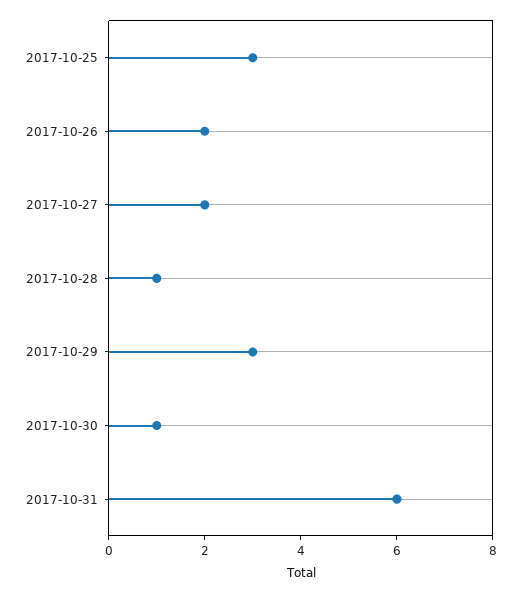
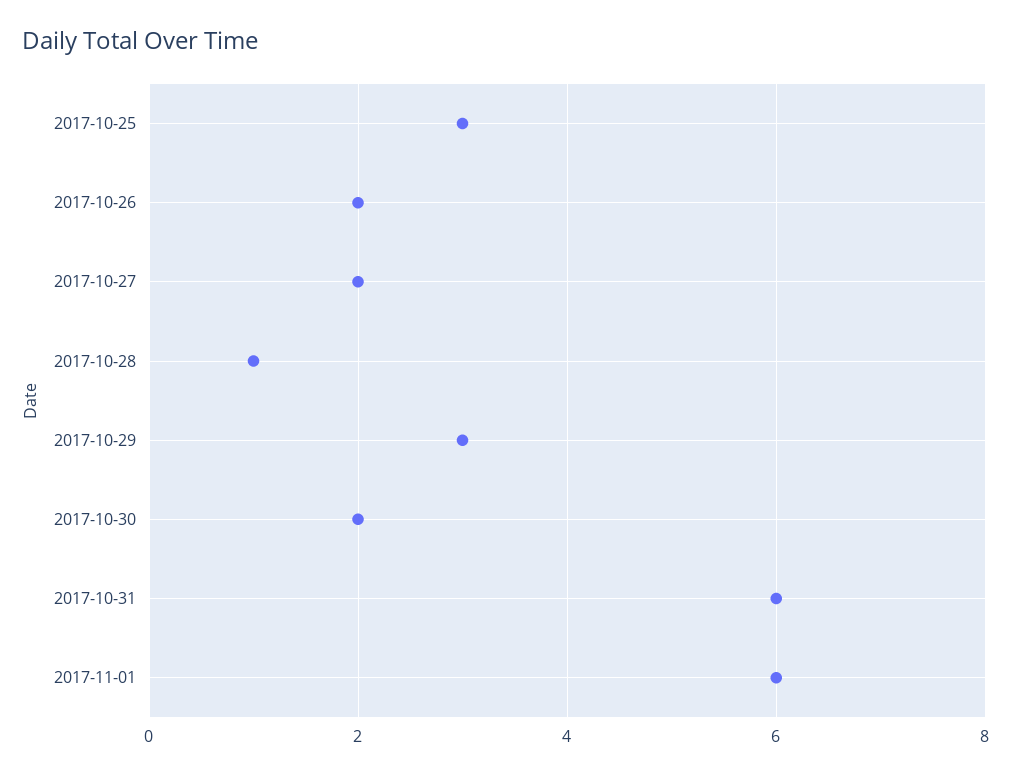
2017-10-30: 1 -> 2
2017-11-01: none -> 6

